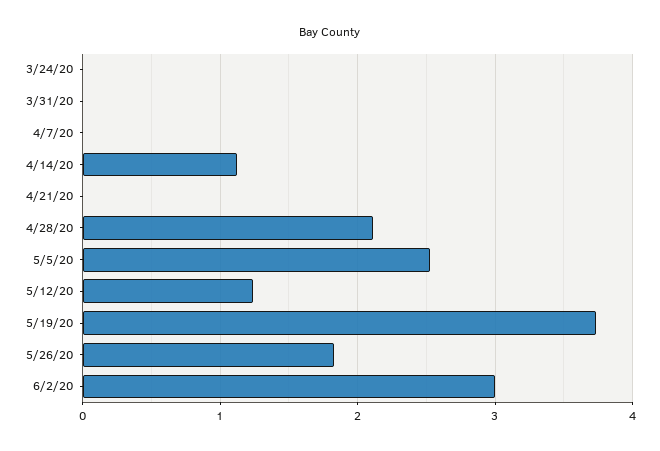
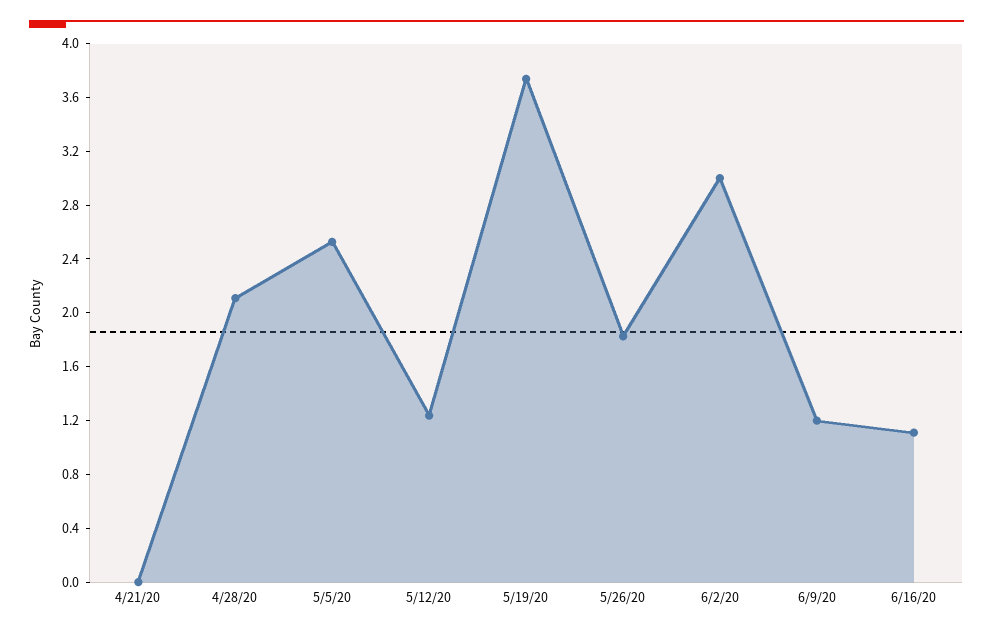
3/24/20: 0 -> none
3/31/20: 0 -> none
4/7/20: 0 -> none
4/14/20: 1.1 -> none
6/9/20: none -> 1.2
6/16/20: none -> 1.1

